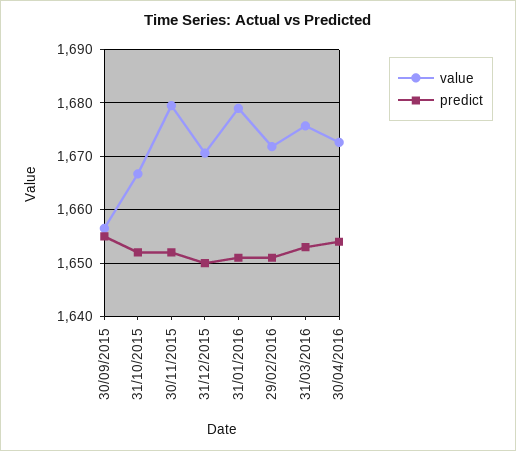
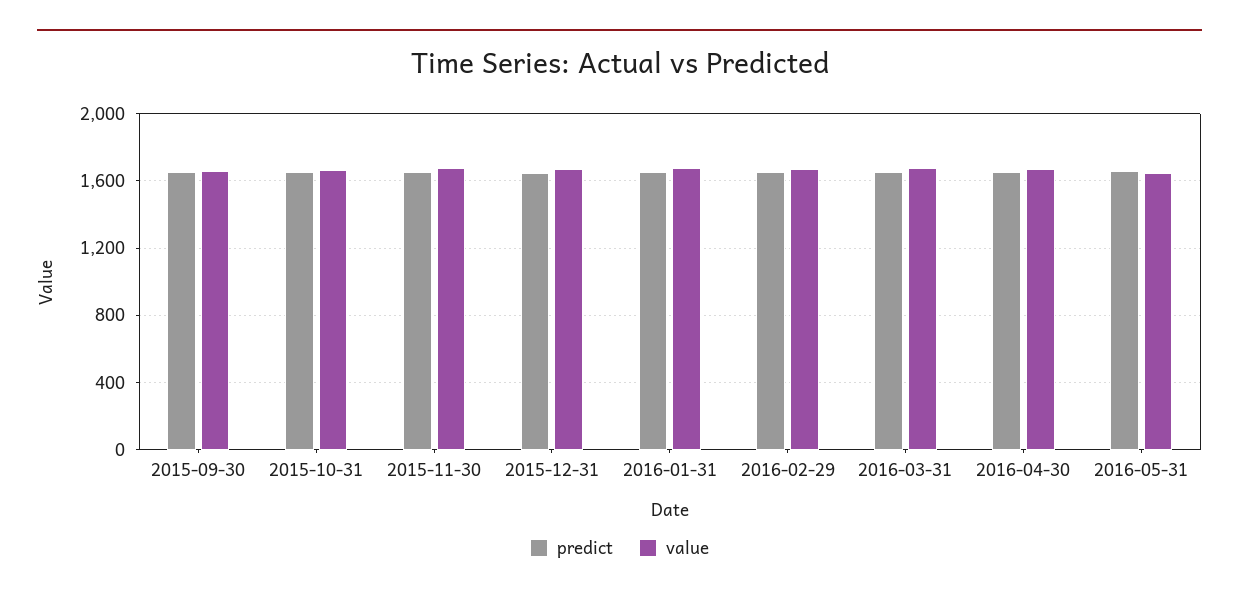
predict, 2016-05-31: none -> 1650
value, 2016-05-31: none -> 1650

